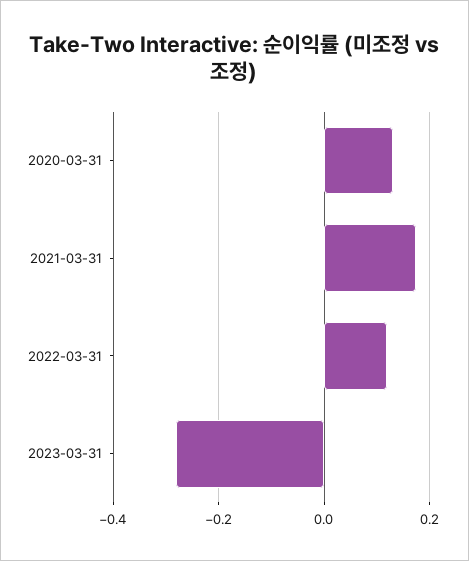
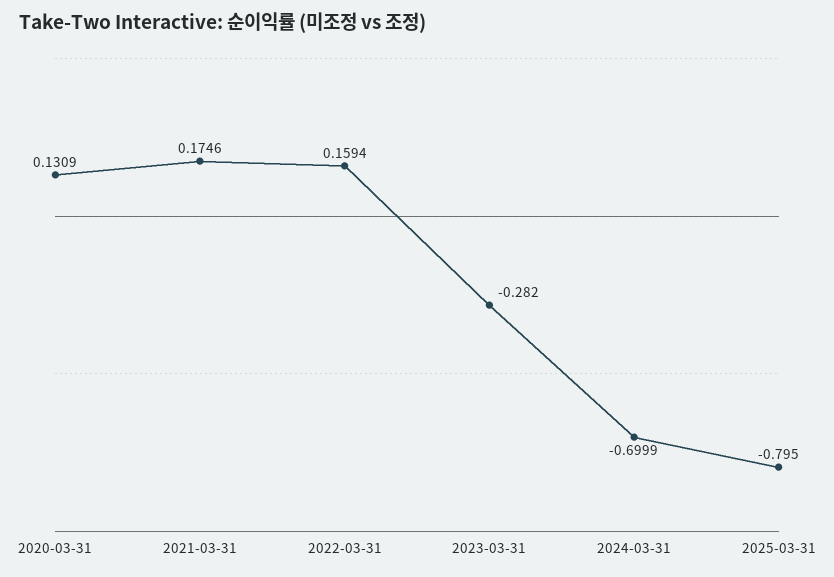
2022-03-31: 0.12 -> 0.1594
2024-03-31: none -> -0.6999
2025-03-31: none -> -0.795

